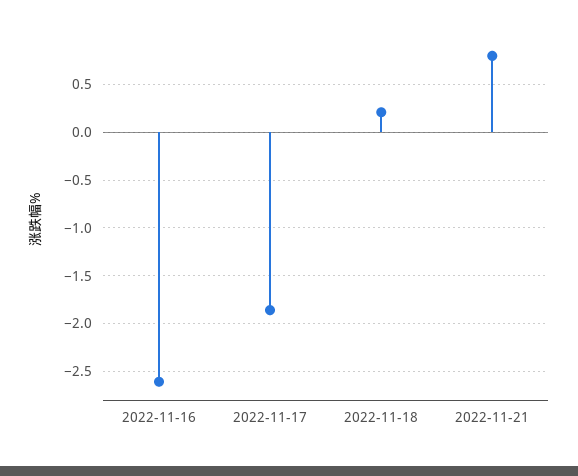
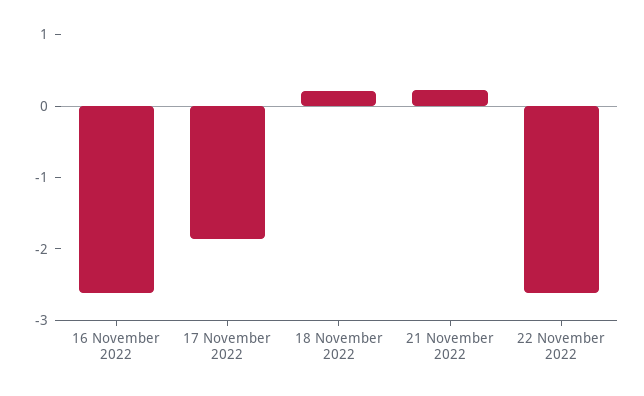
2022-11-21: 0.8 -> 0.2
22 November 2022: none -> -2.6

